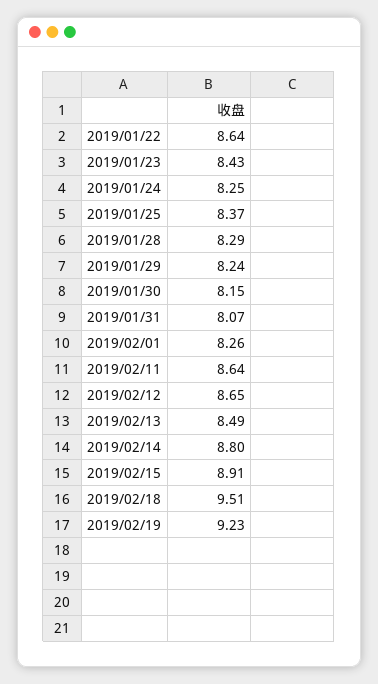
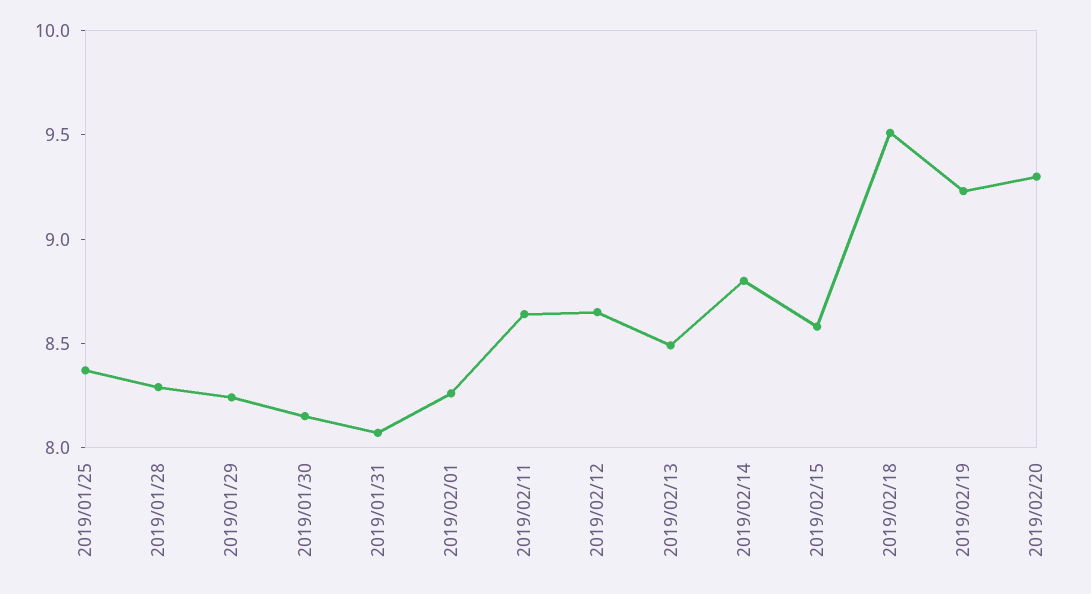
2019/01/22: 8.64 -> none
2019/01/23: 8.43 -> none
2019/01/24: 8.25 -> none
2019/02/15: 8.91 -> 8.6
2019/02/20: none -> 9.3

